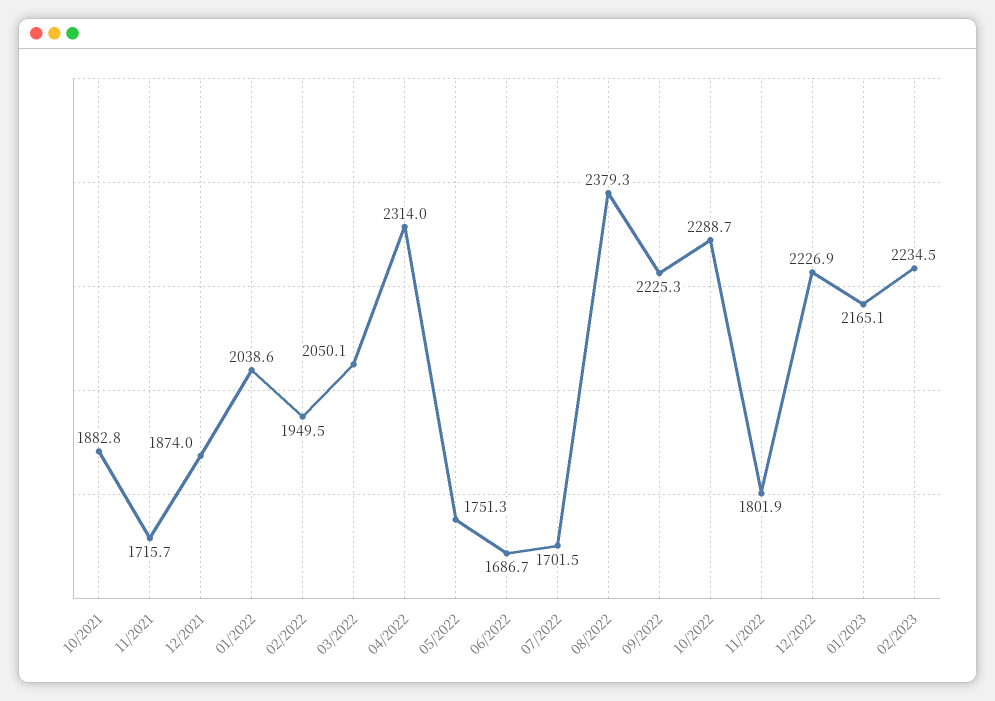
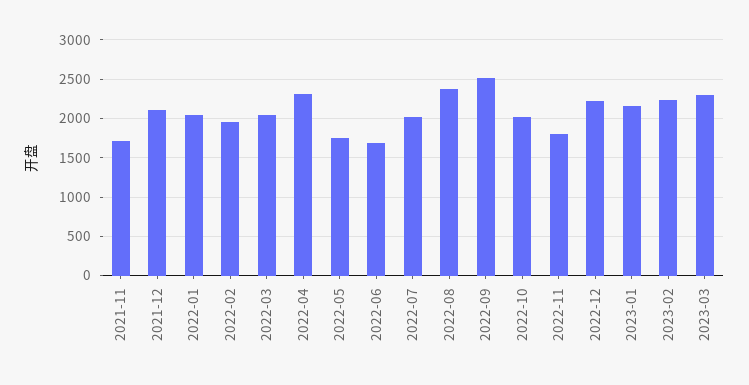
10/2021: 1882.8 -> none
12/2021: 1874 -> 2100
07/2022: 1701.5 -> 2000
09/2022: 2225.3 -> 2500
10/2022: 2288.7 -> 2000
2023-03: none -> 2300

